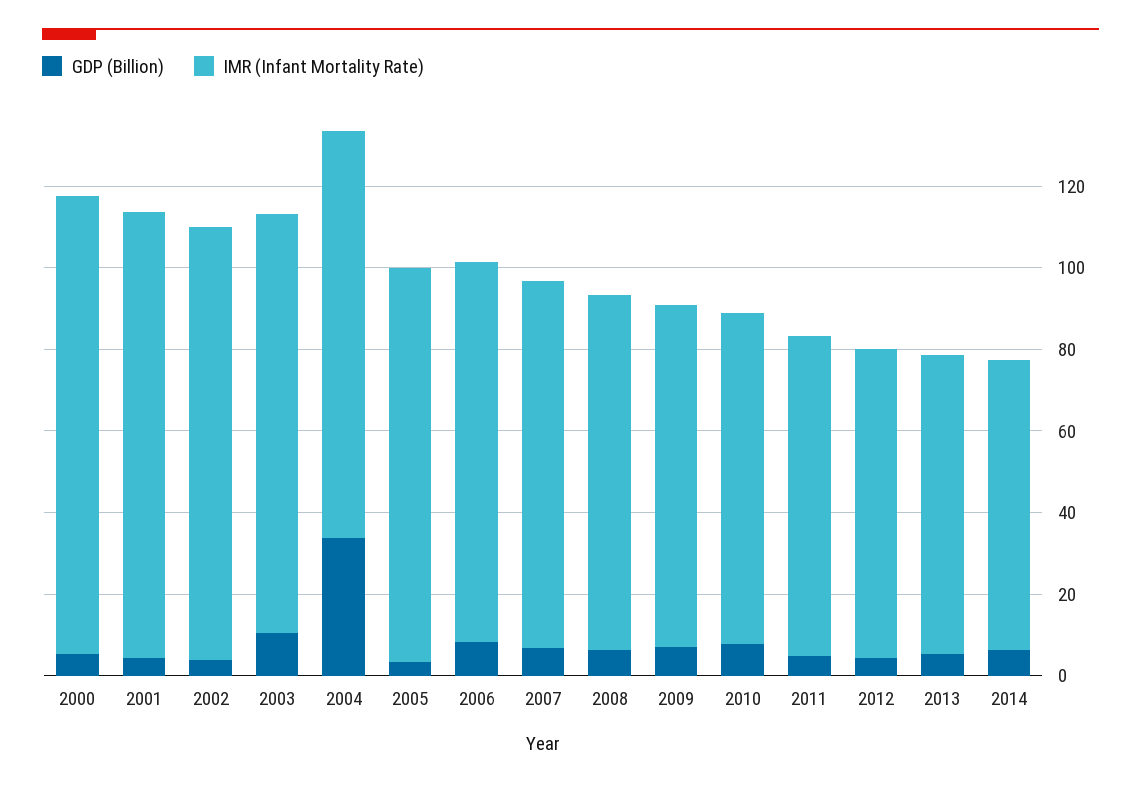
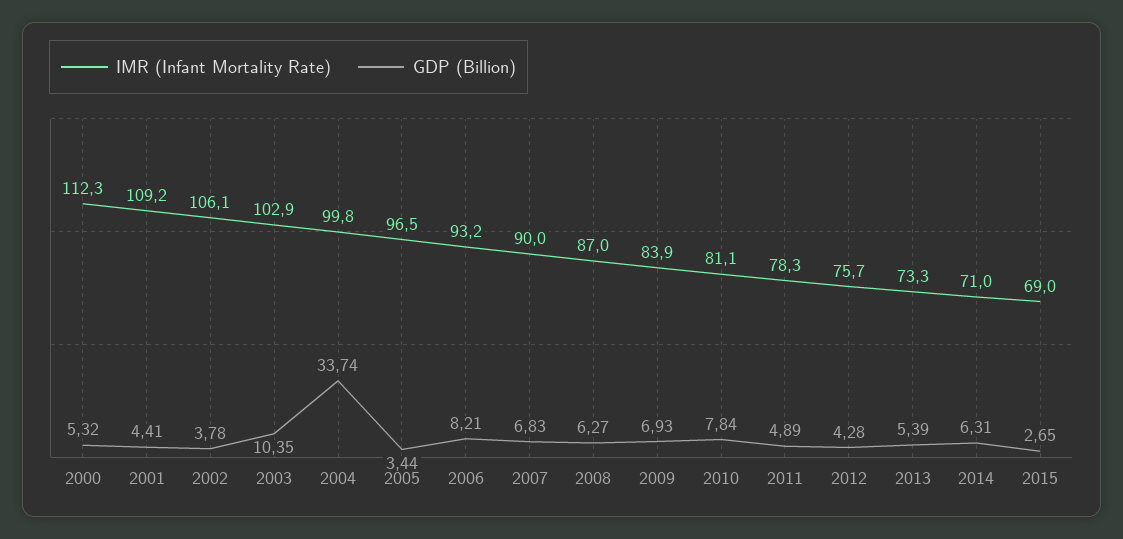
IMR (Infant Mortality Rate), 2015: none -> 69
GDP (Billion), 2015: none -> 2.65

